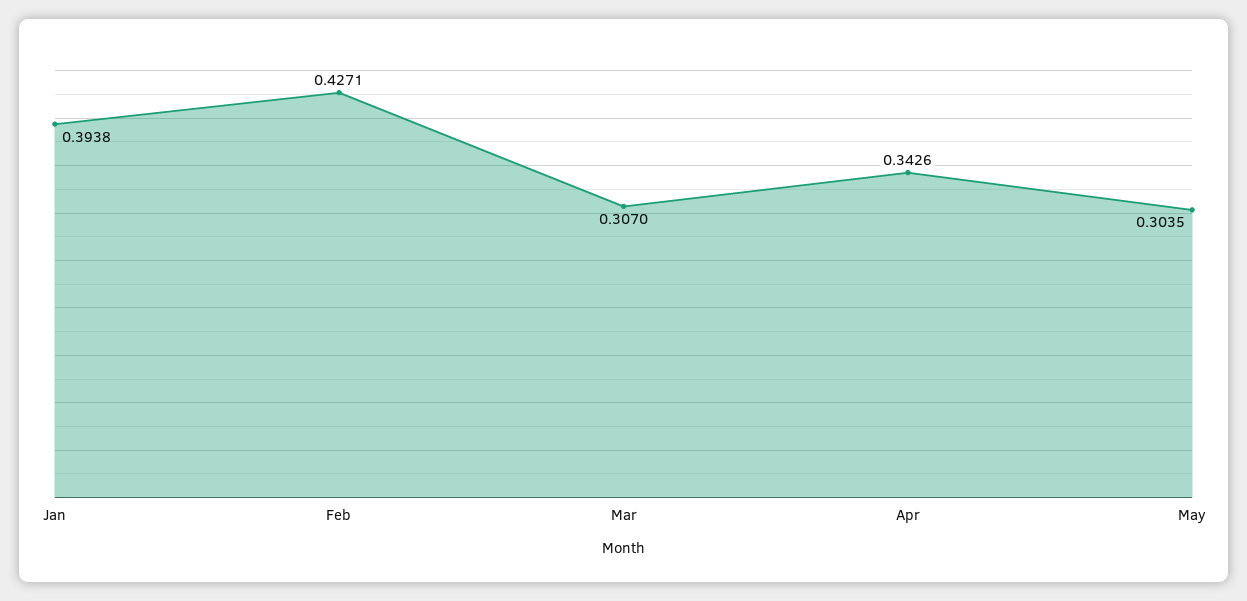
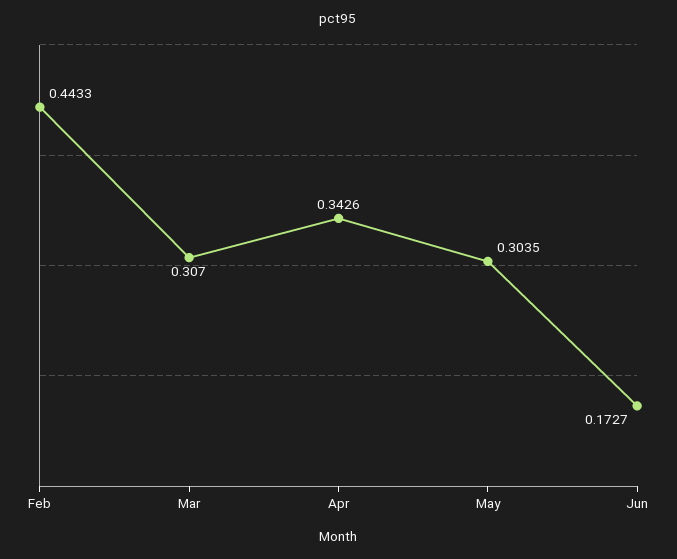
Jan: 0.3938 -> none
Feb: 0.4271 -> 0.4433
Jun: none -> 0.1727

